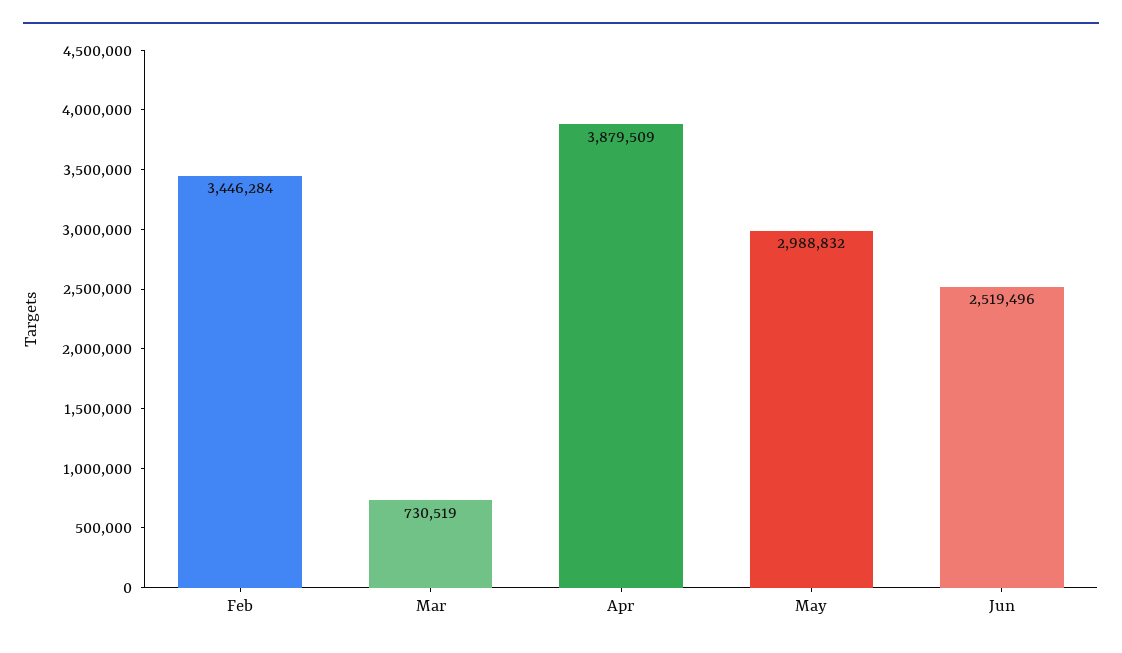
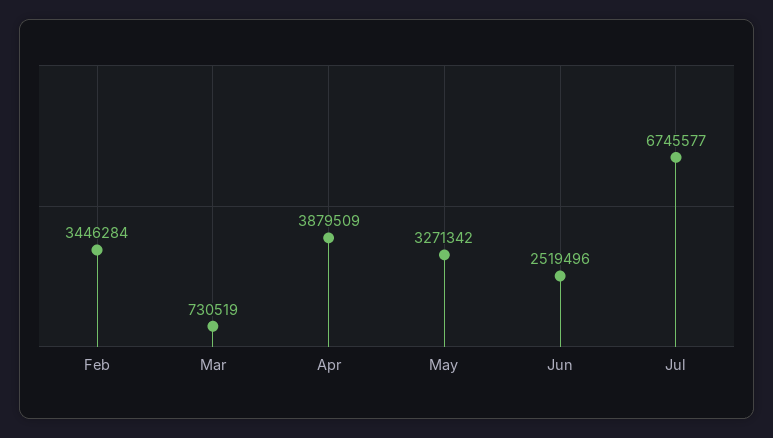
May: 2988832 -> 3271342
Jul: none -> 6745577

